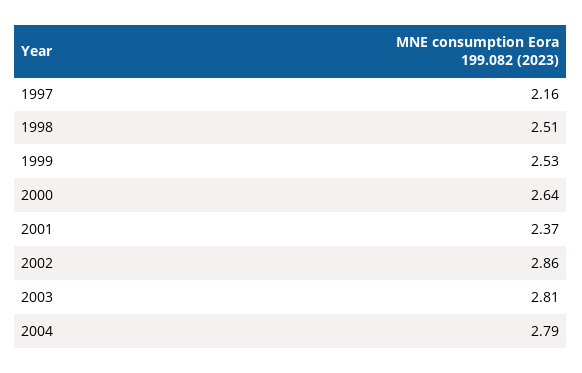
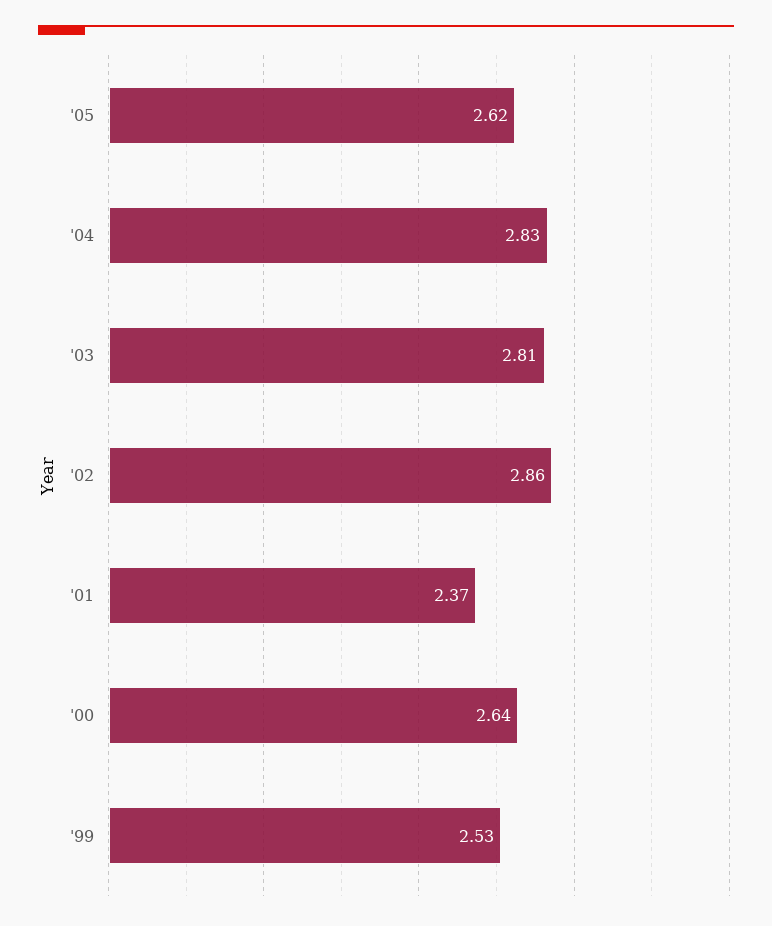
1997: 2.16 -> none
1998: 2.51 -> none
2004: 2.79 -> 2.83
'05: none -> 2.62

